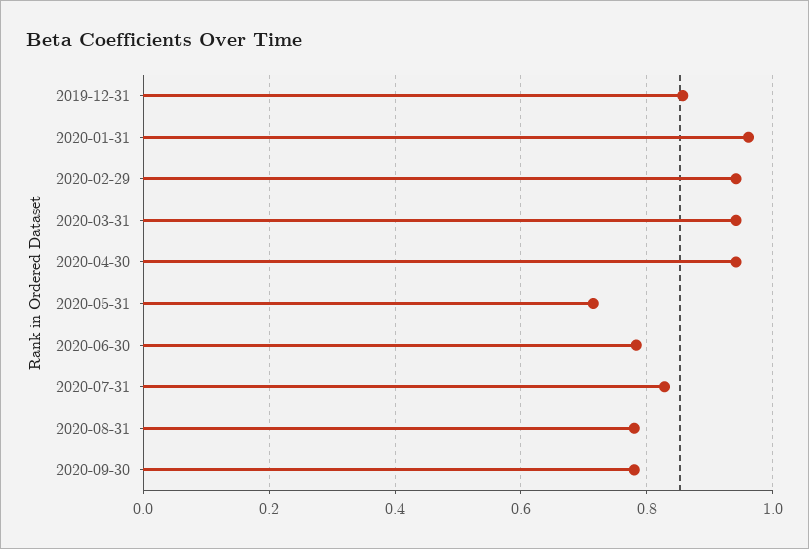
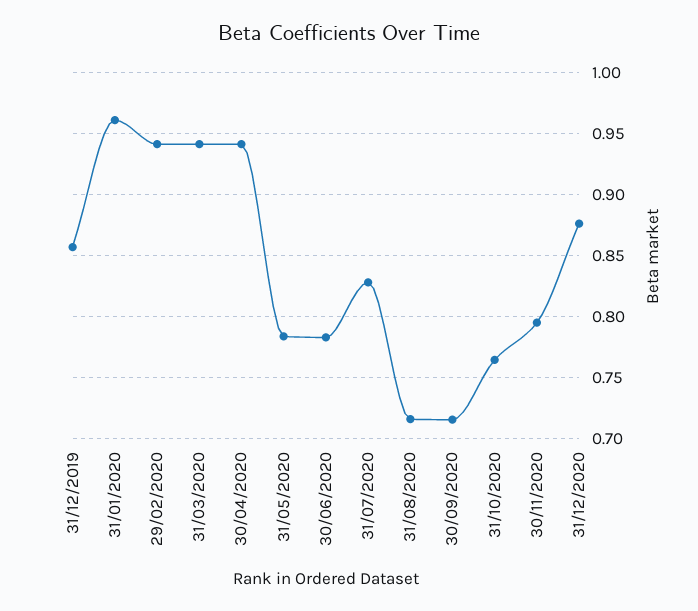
2020-05-31: 0.72 -> 0.785
2020-08-31: 0.78 -> 0.715
2020-09-30: 0.78 -> 0.715
31/10/2020: none -> 0.765
30/11/2020: none -> 0.795
31/12/2020: none -> 0.875

